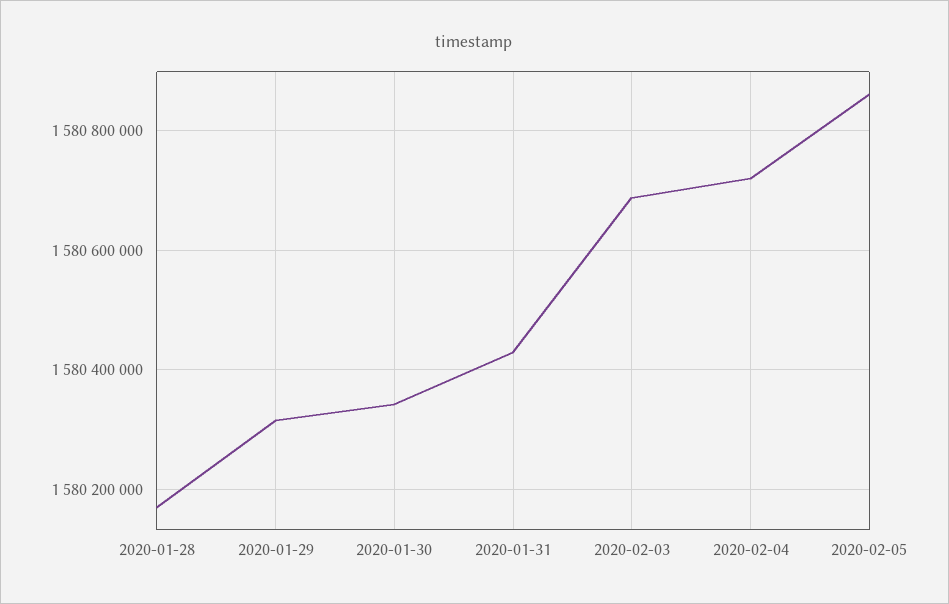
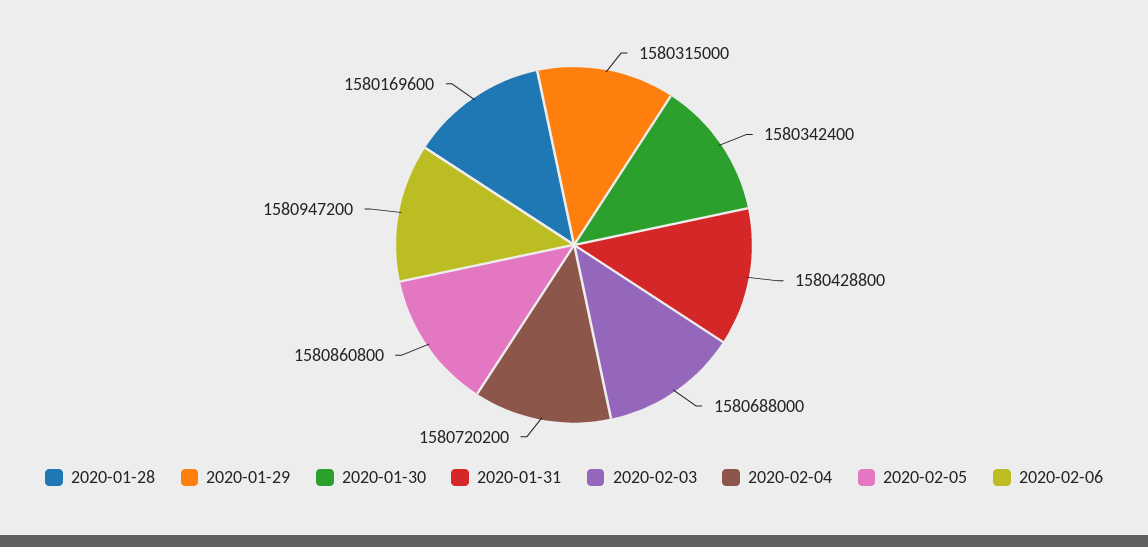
2020-02-06: none -> 1580947200

